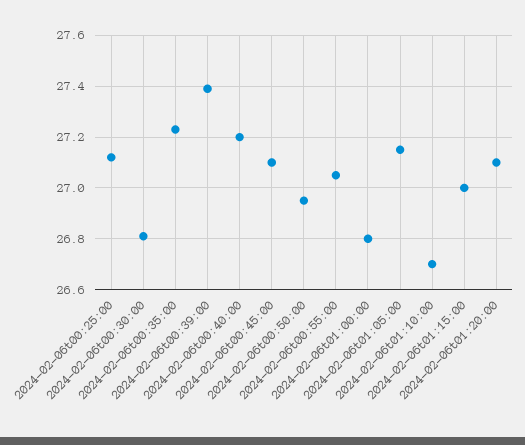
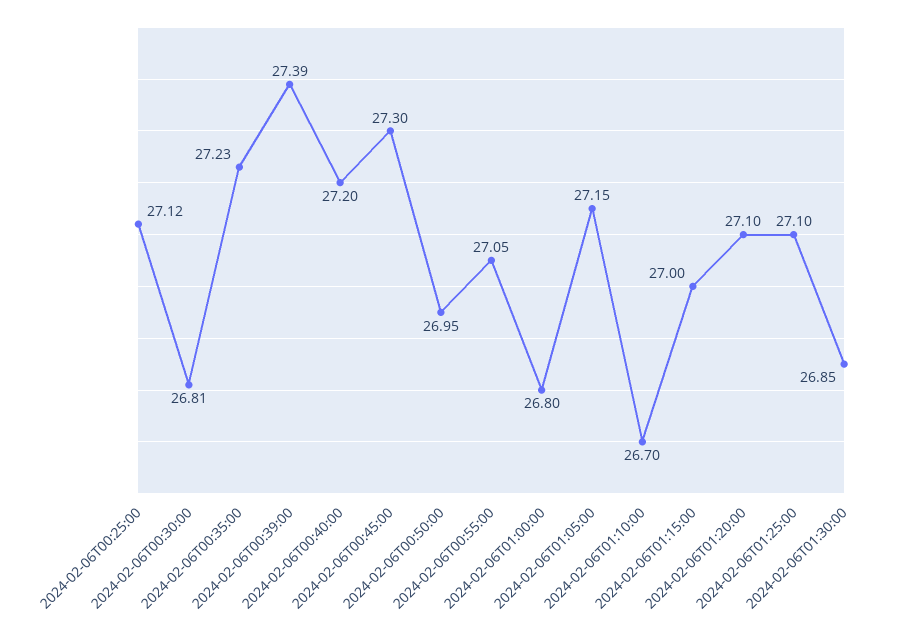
2024-02-06t00:45:00: 27.1 -> 27.3
2024-02-06T01:25:00: none -> 27.1
2024-02-06T01:30:00: none -> 26.85

